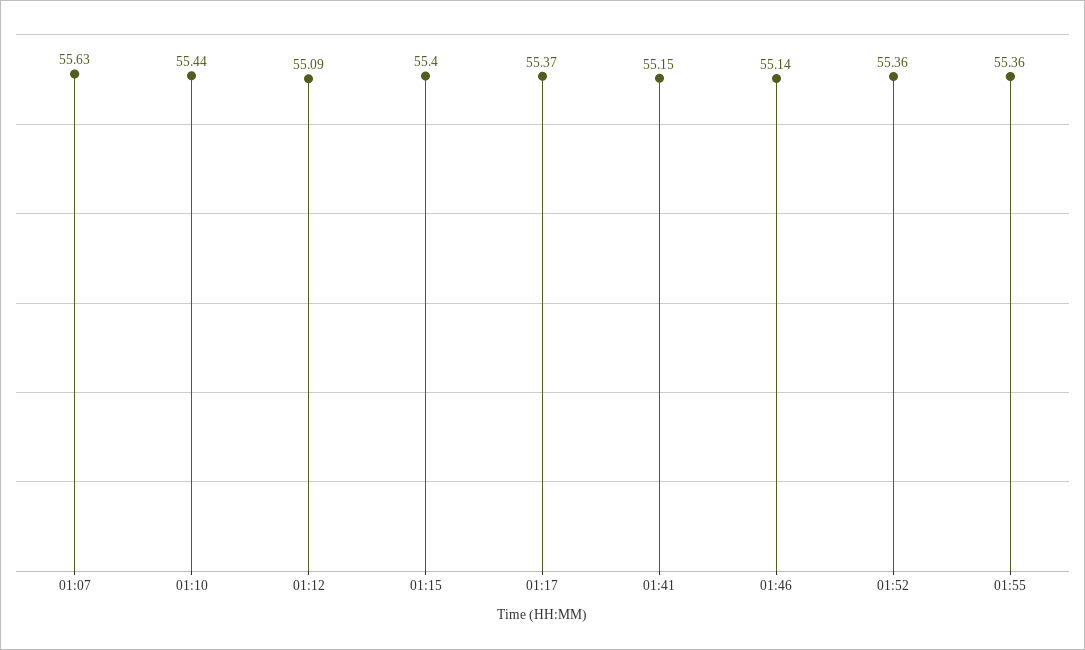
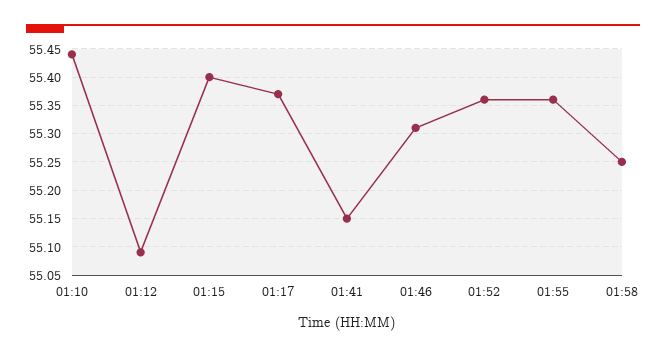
01:07: 55.63 -> none
01:46: 55.14 -> 55.3
01:58: none -> 55.25

